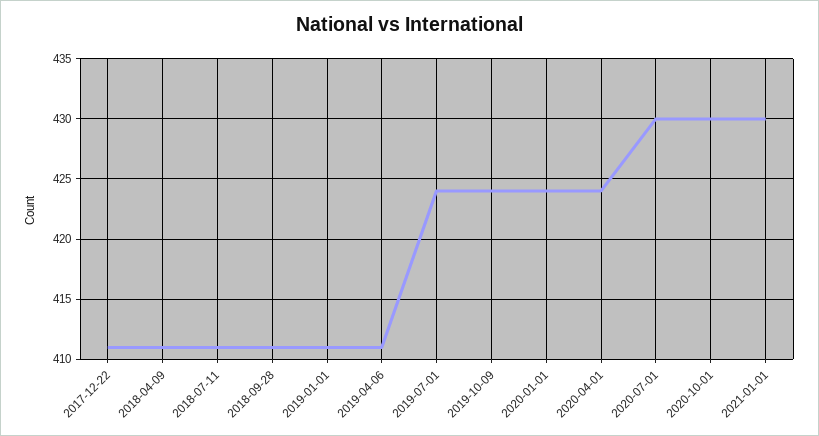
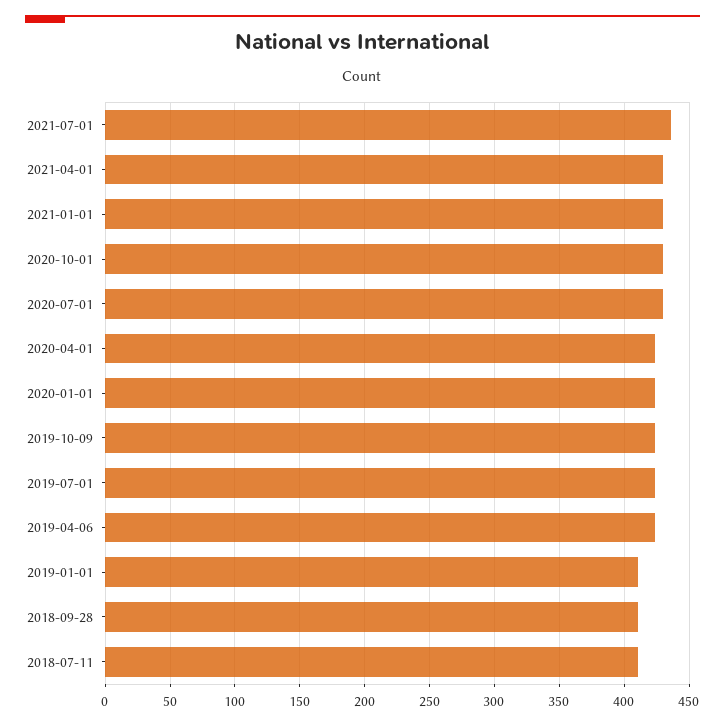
2017-12-22: 411 -> none
2018-04-09: 411 -> none
2019-04-06: 411 -> 425
2021-07-01: none -> 435
2021-04-01: none -> 430

